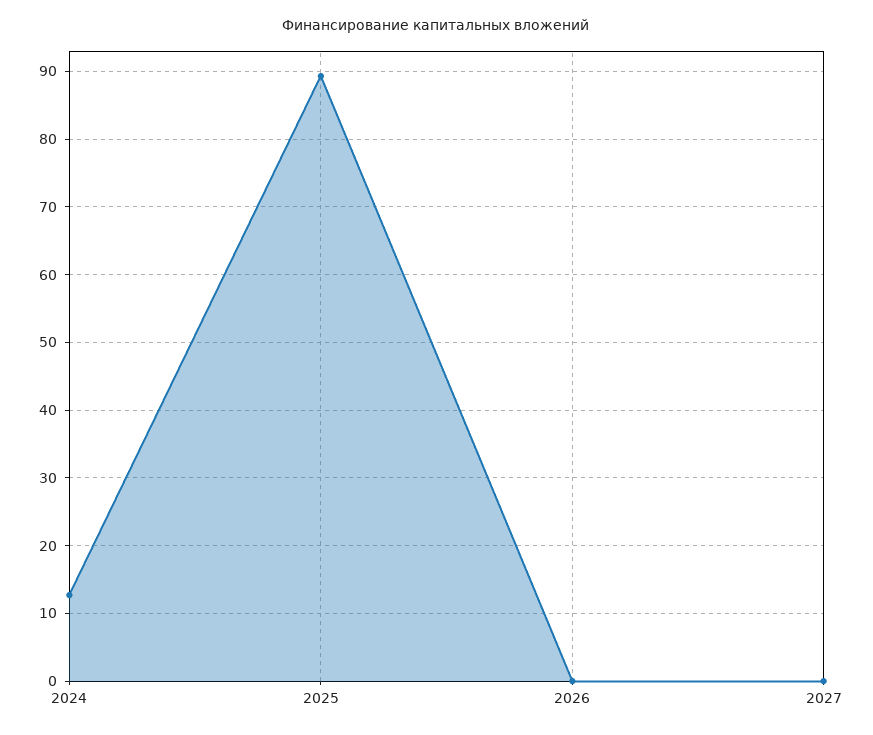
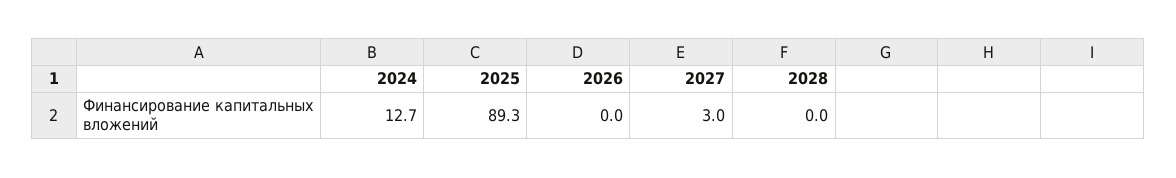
2027: 0 -> 3
2028: none -> 0

